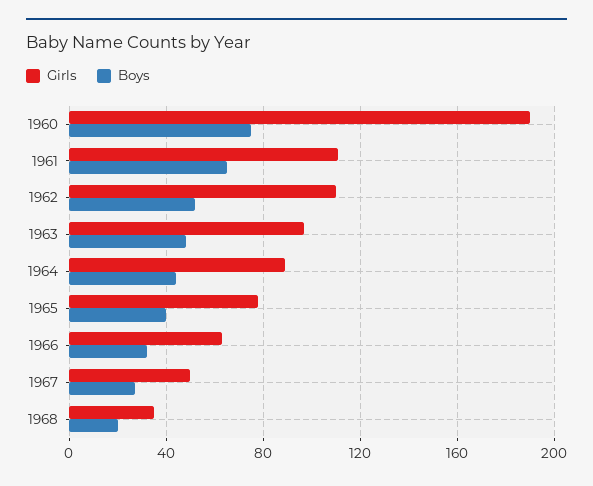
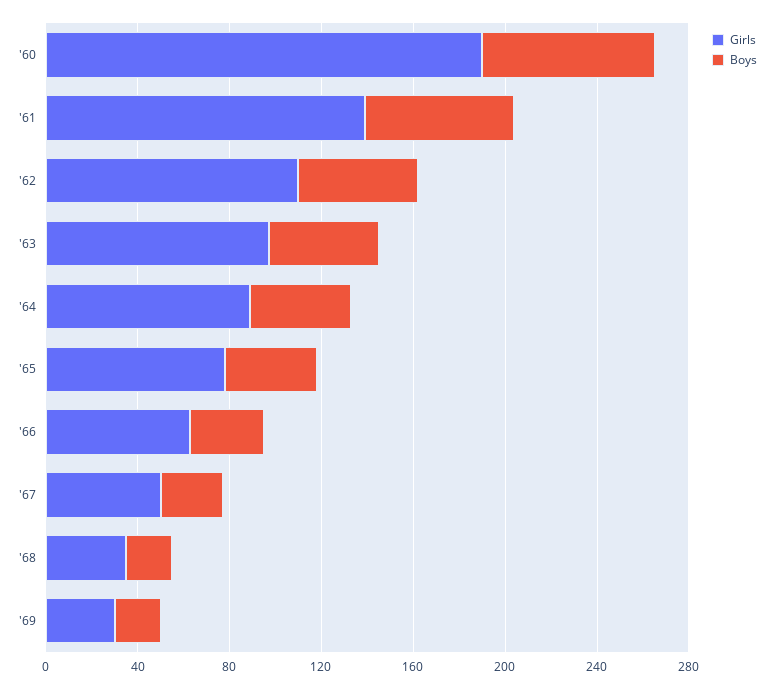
Girls, 1961: 110 -> 140
Girls, '69: none -> 30
Boys, '69: none -> 20

